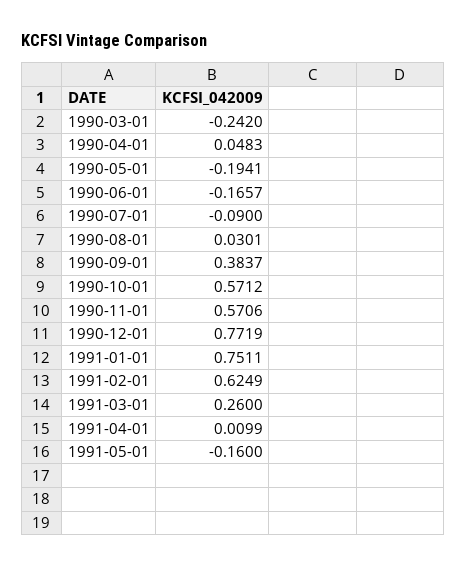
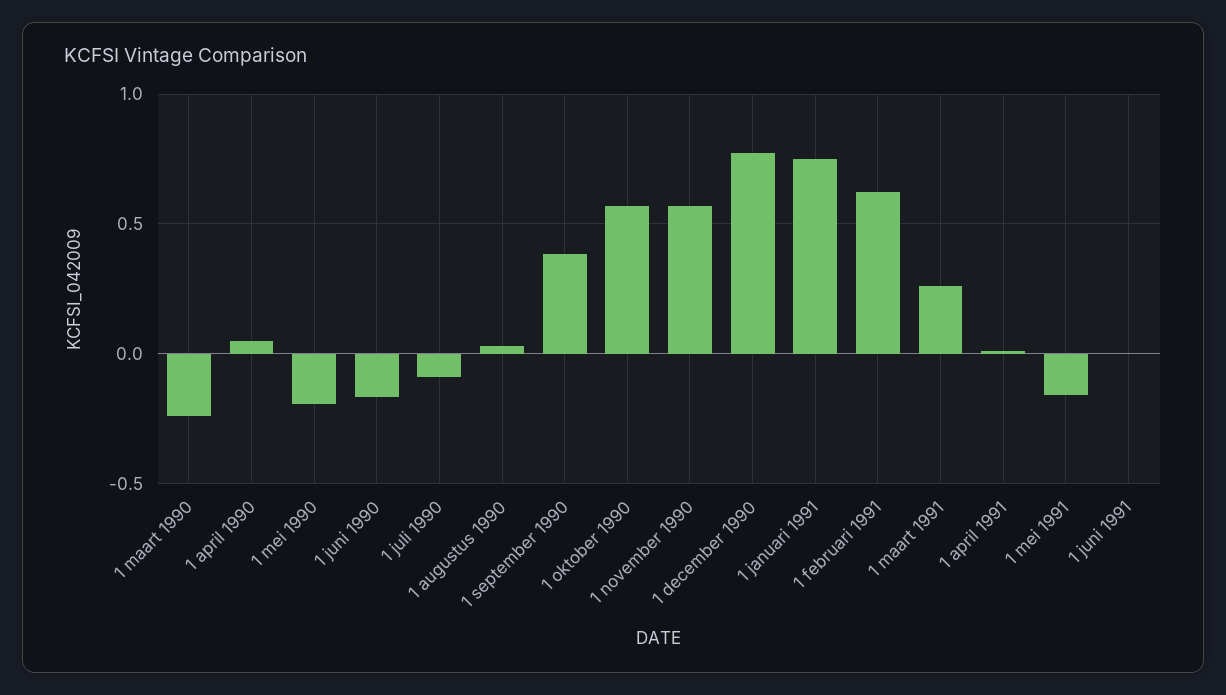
1 juni 1991: none -> 0

